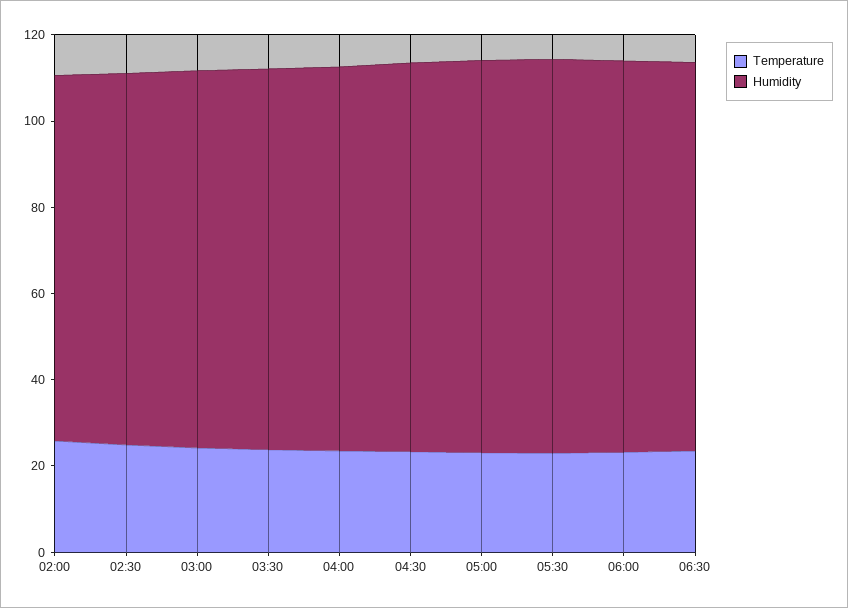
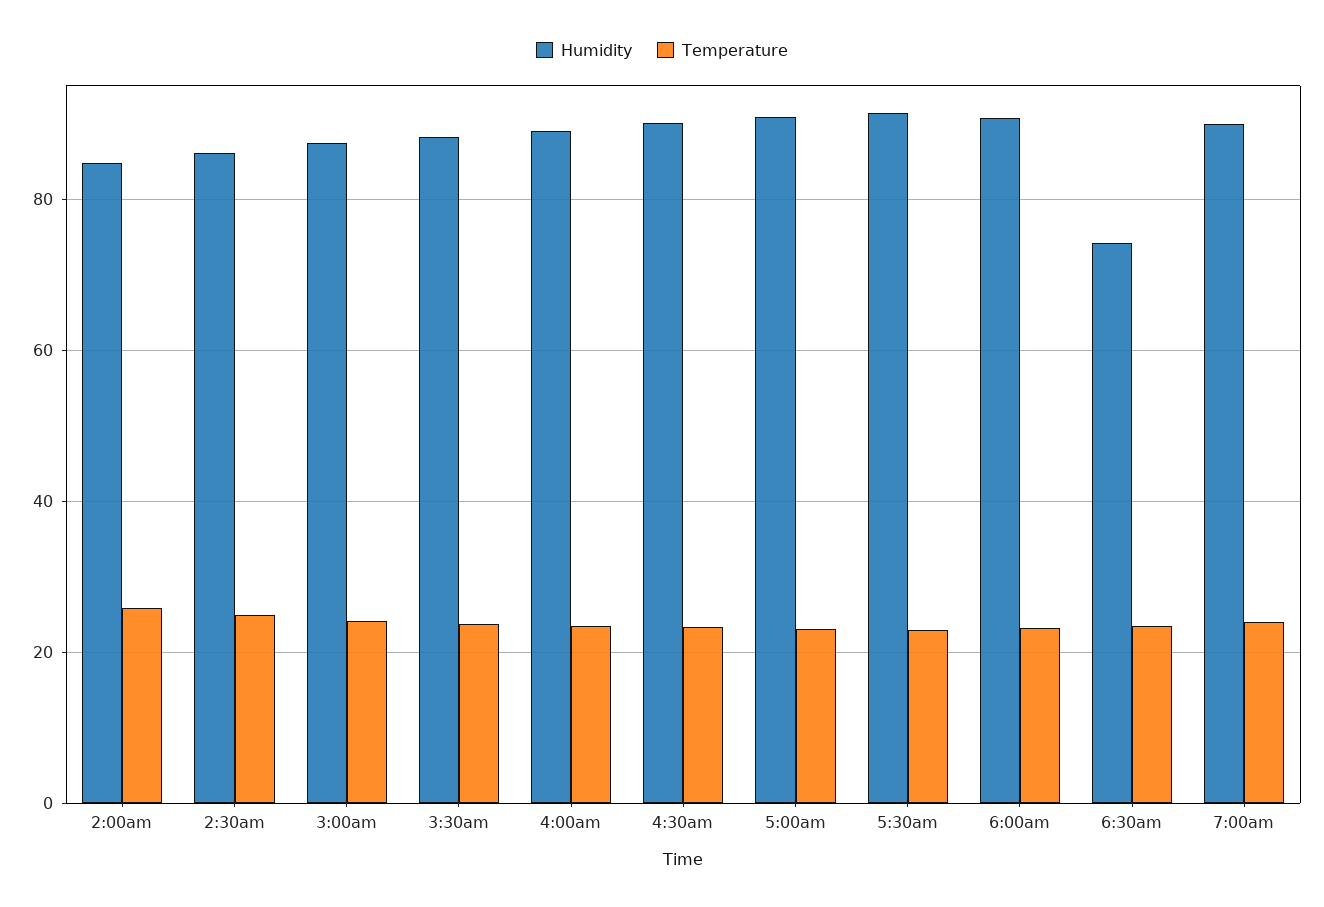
Humidity, 06:30: 90 -> 74
Humidity, 7:00am: none -> 90
Temperature, 7:00am: none -> 24

